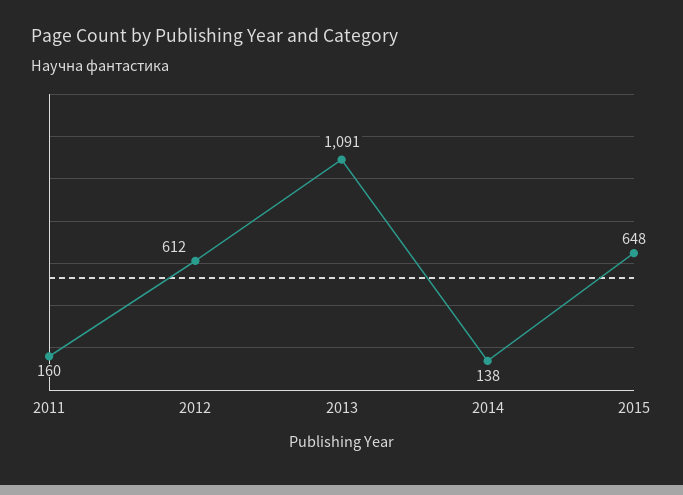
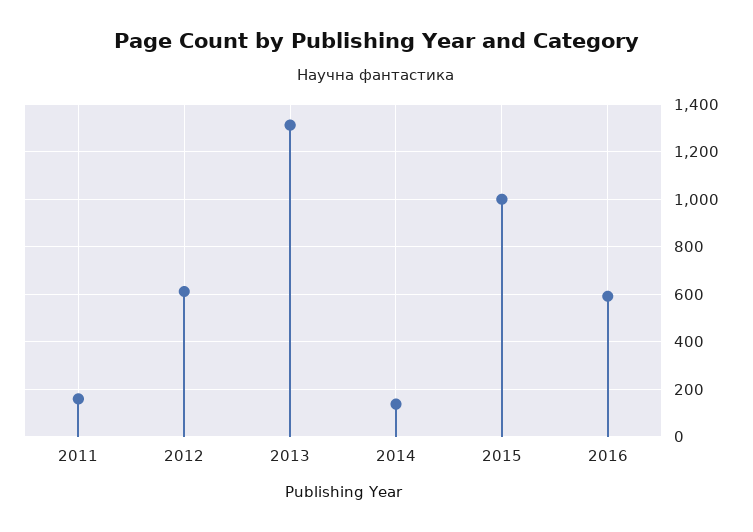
2013: 1091 -> 1300
2015: 648 -> 1000
2016: none -> 600

